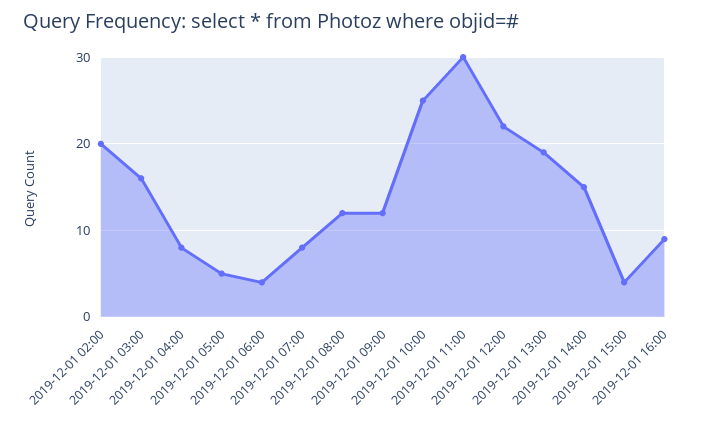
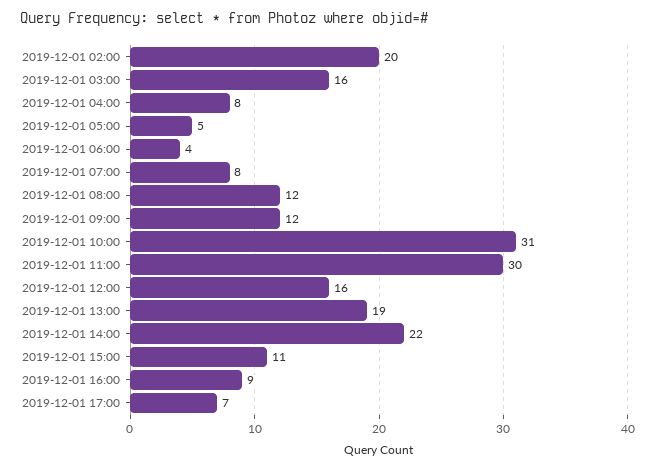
2019-12-01 10:00: 25 -> 31
2019-12-01 12:00: 22 -> 16
2019-12-01 14:00: 15 -> 22
2019-12-01 15:00: 4 -> 11
2019-12-01 17:00: none -> 7

